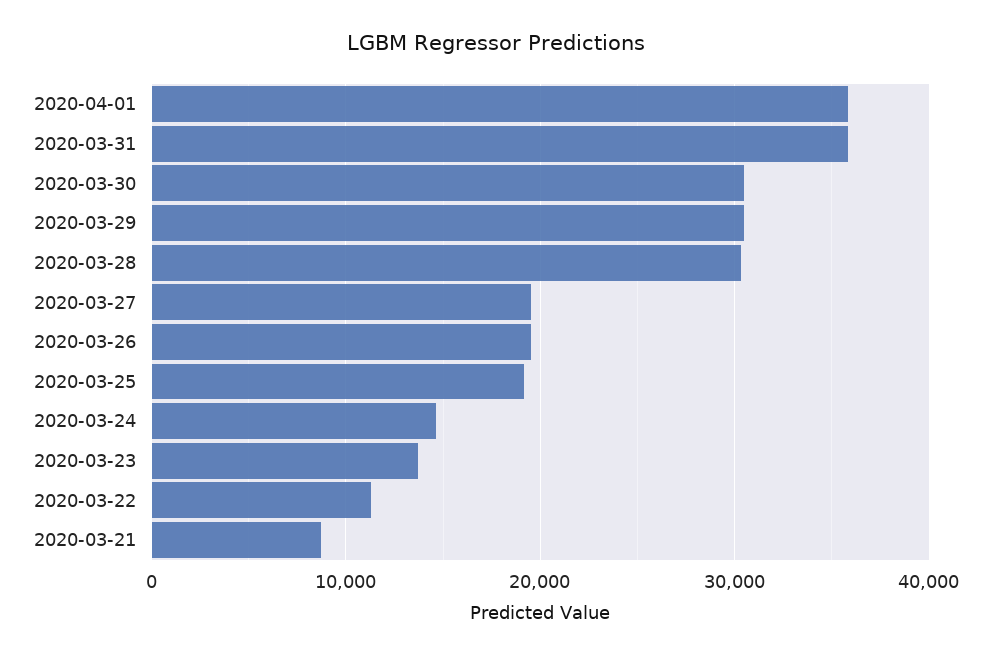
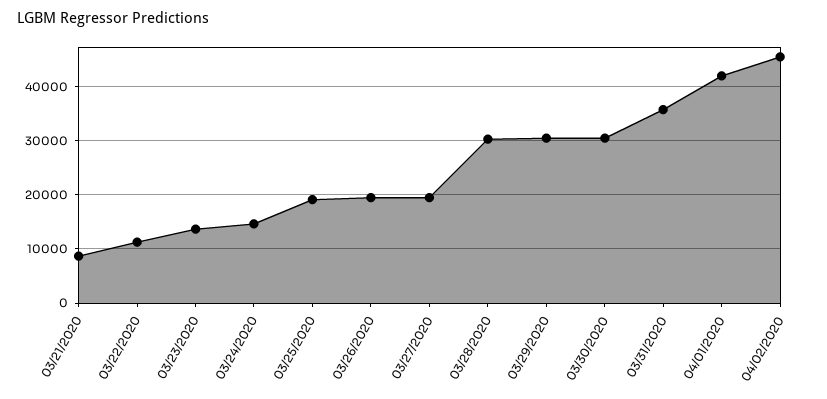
2020-04-01: 36000 -> 42000
04/02/2020: none -> 46000

